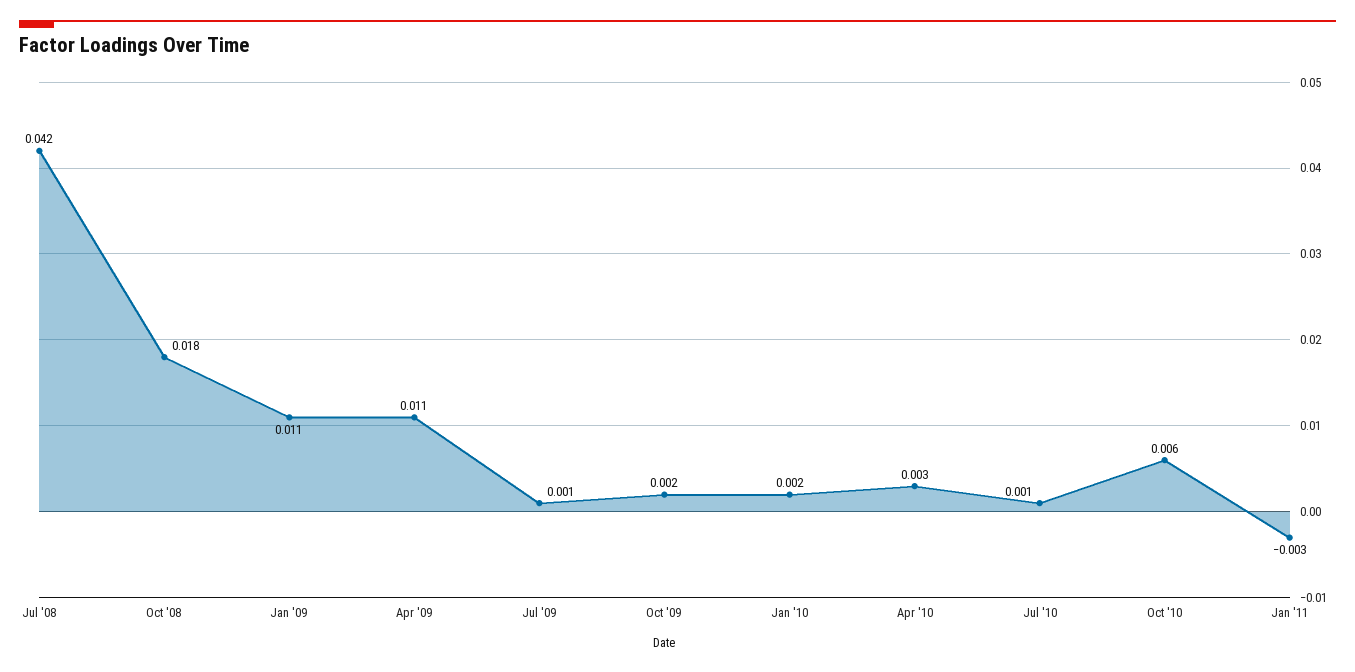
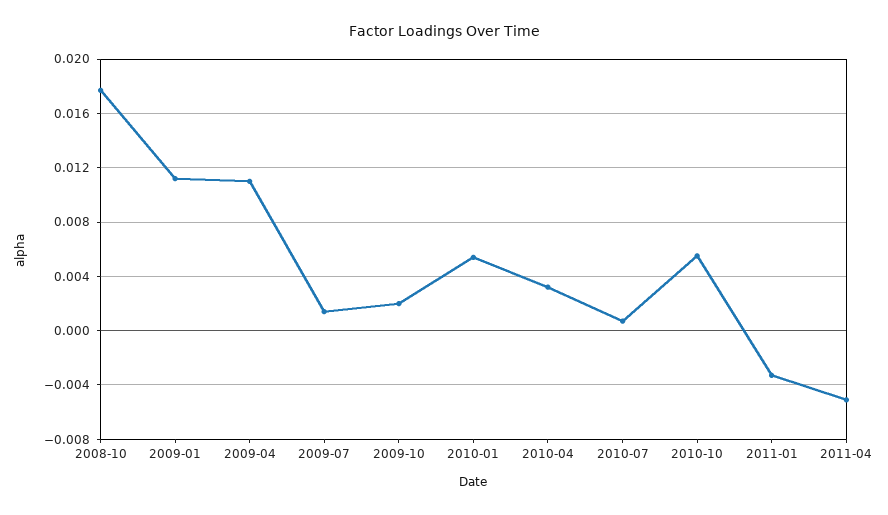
Jul '08: 0.042 -> none
Jan '10: 0.002 -> 0.0055
2011-04: none -> -0.005

